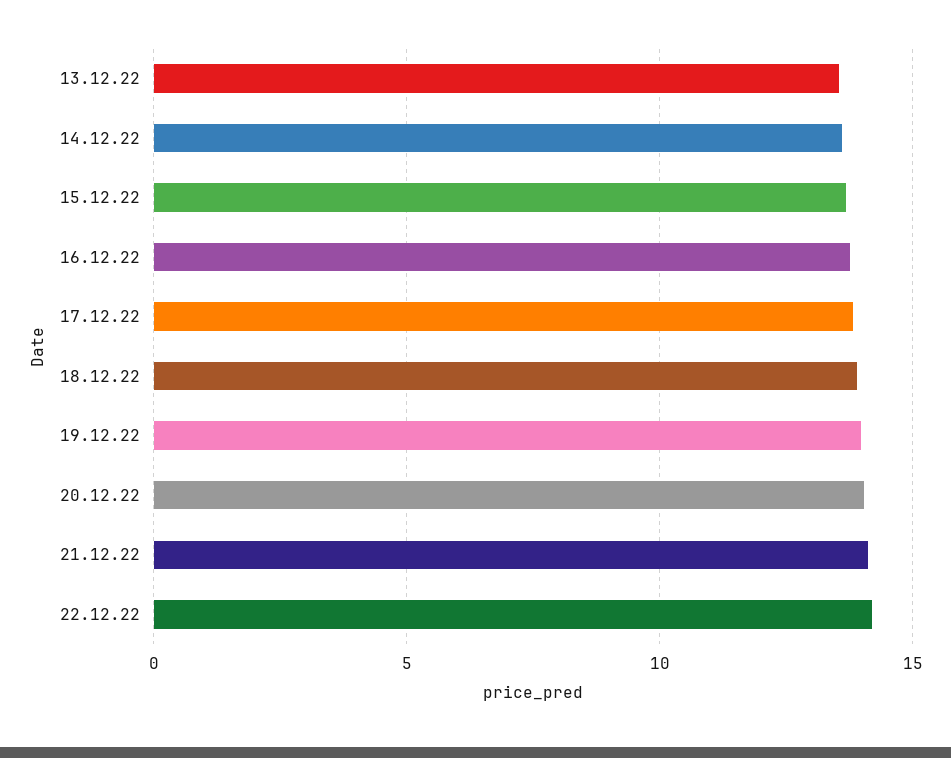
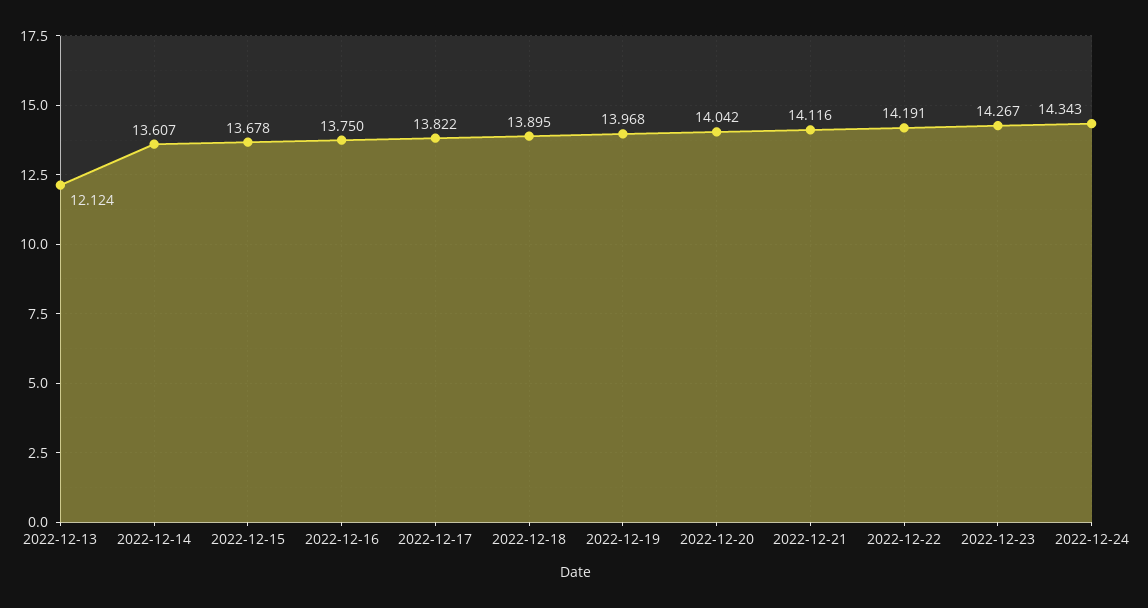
13.12.22: 13.5 -> 12.124
2022-12-23: none -> 14.267
2022-12-24: none -> 14.343

